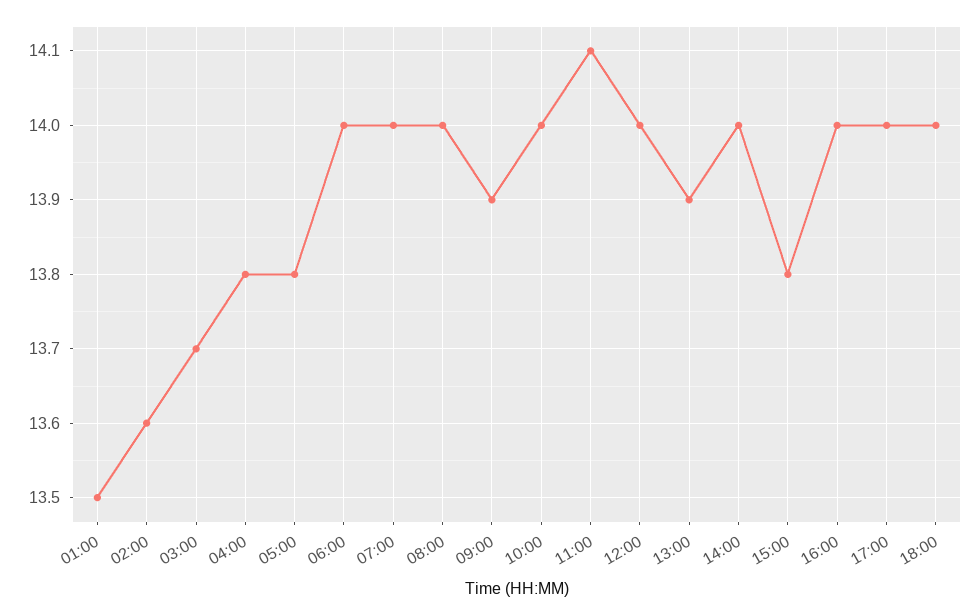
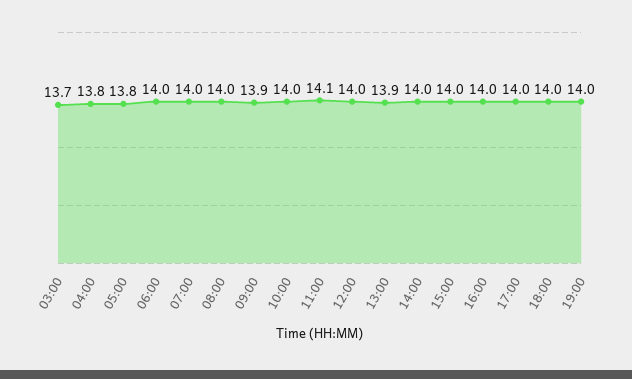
01:00: 13.5 -> none
02:00: 13.6 -> none
15:00: 13.8 -> 14
19:00: none -> 14

